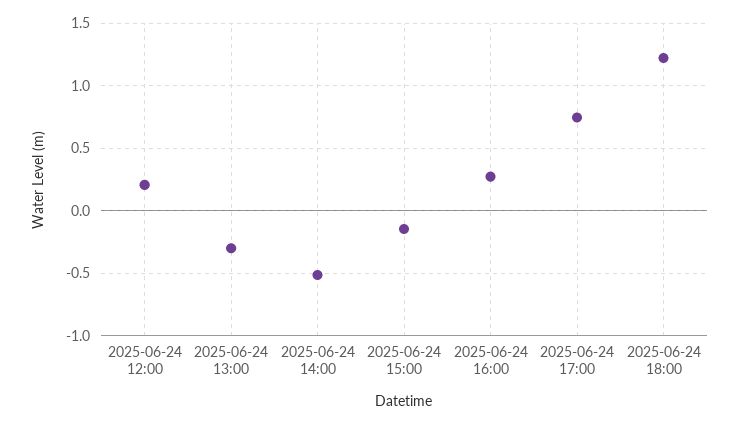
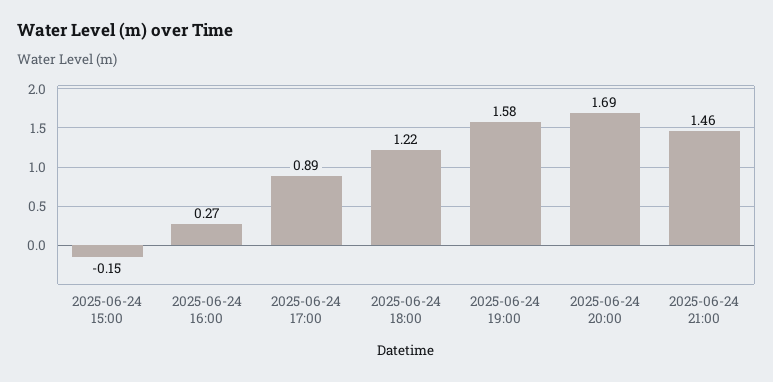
2025-06-24 12:00: 0.2 -> none
2025-06-24 13:00: -0.3 -> none
2025-06-24 14:00: -0.5 -> none
2025-06-24 17:00: 0.75 -> 0.89
2025-06-24 19:00: none -> 1.58
2025-06-24 20:00: none -> 1.69
2025-06-24 21:00: none -> 1.46

